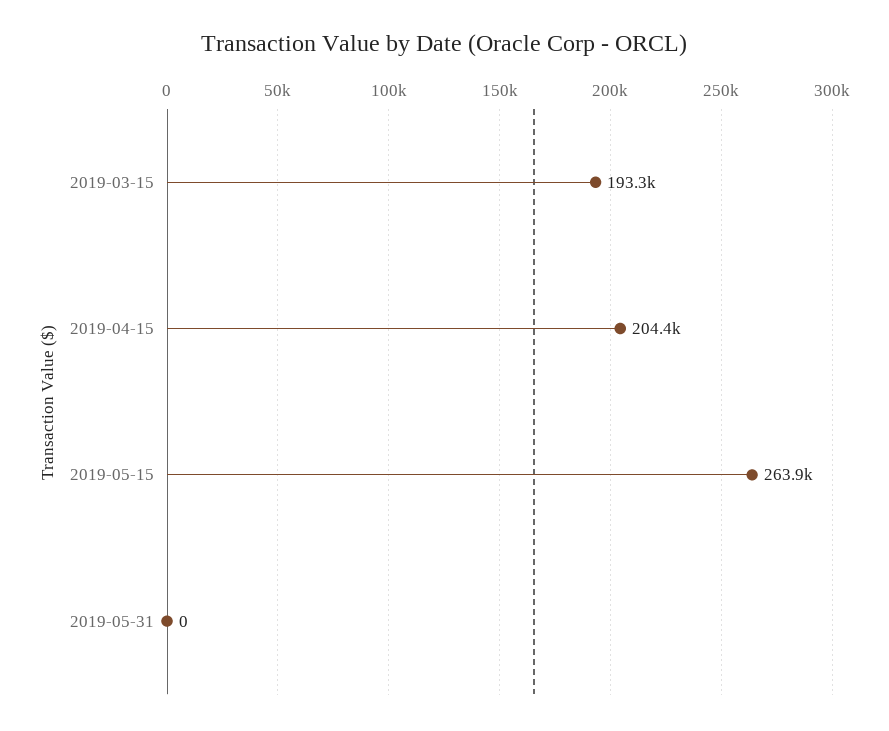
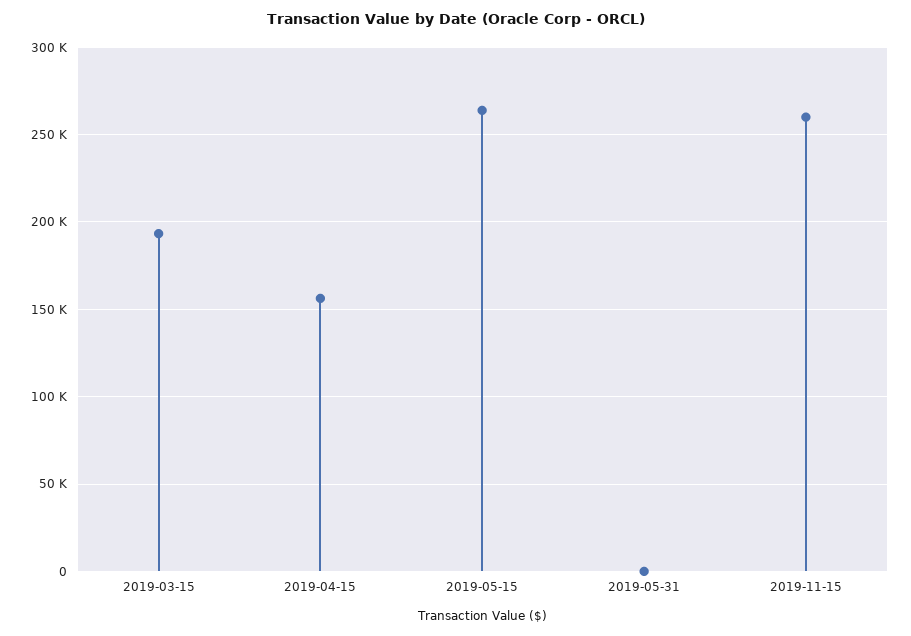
2019-04-15: 204400 -> 155000
2019-11-15: none -> 260000

